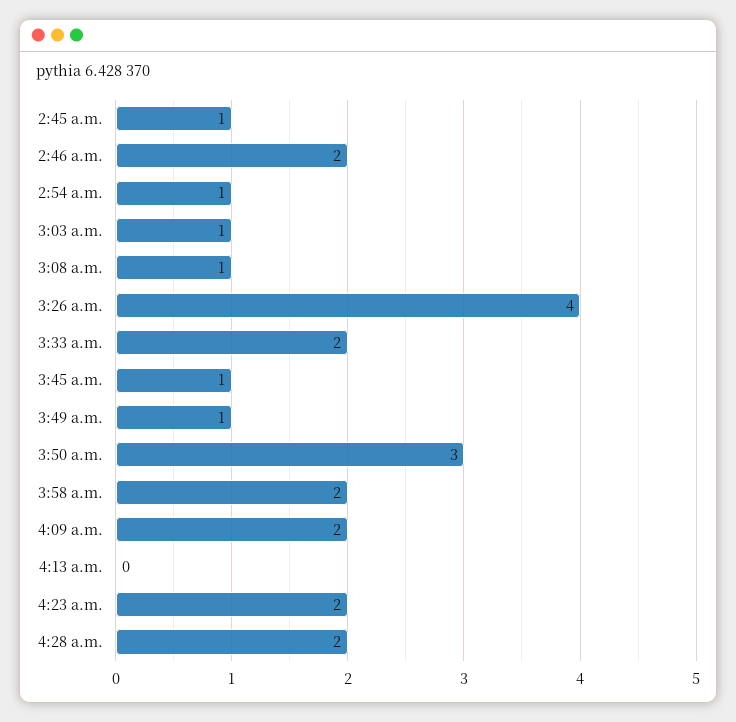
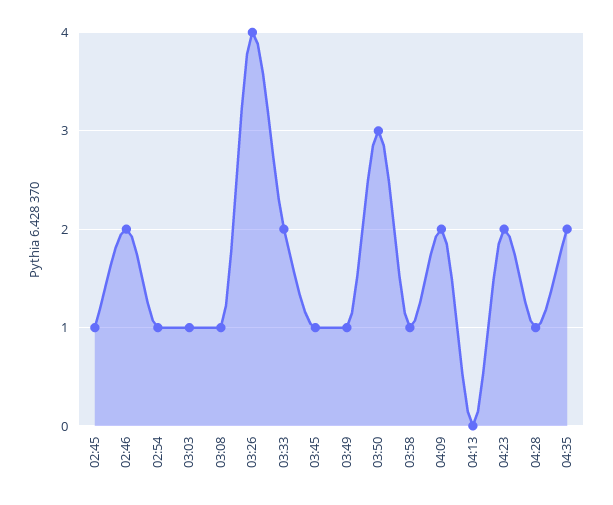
3:58 a.m.: 2 -> 1
4:28 a.m.: 2 -> 1
04:35: none -> 2

